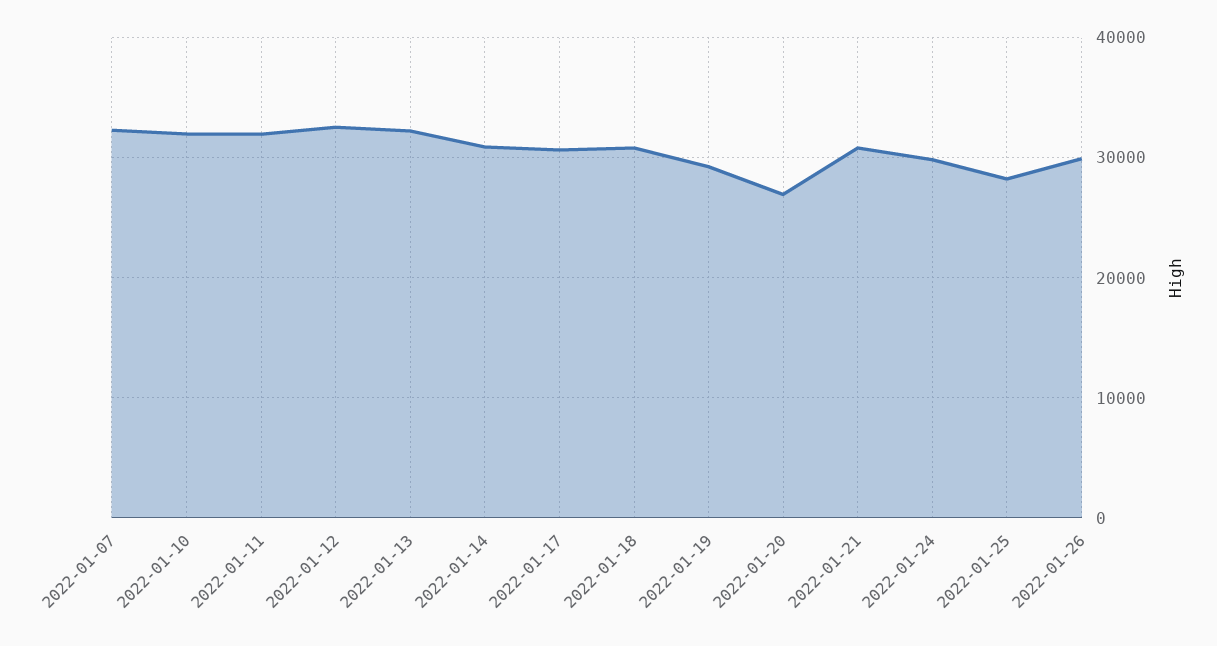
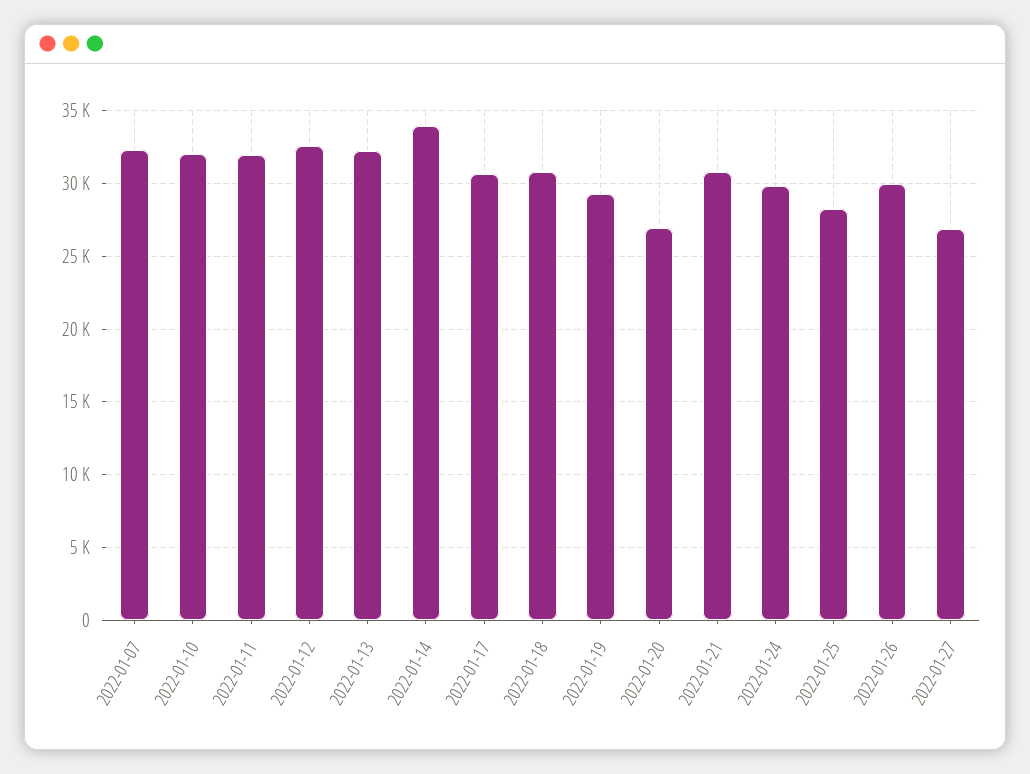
2022-01-14: 31000 -> 34000
2022-01-27: none -> 27000

